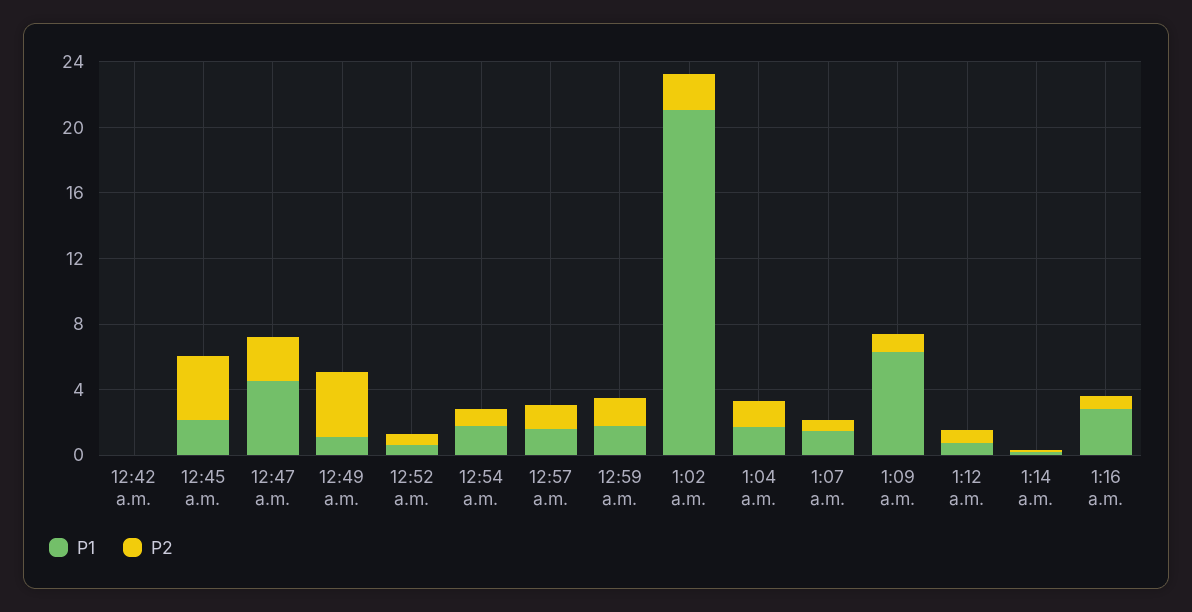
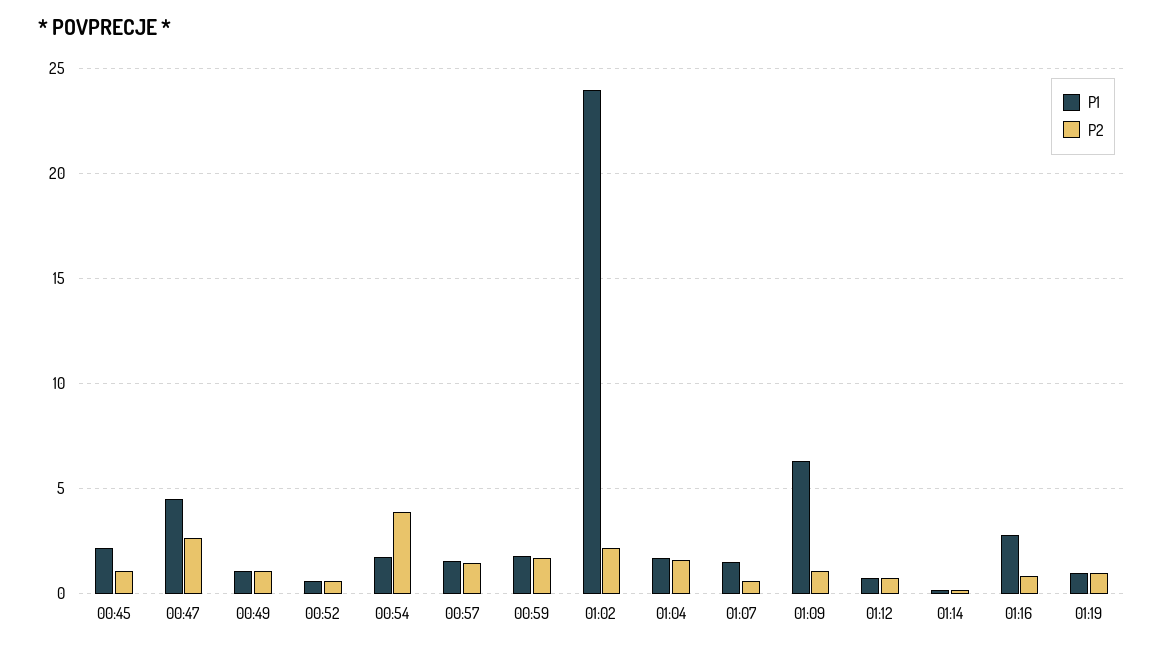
P1, 12:42 a.m.: 0 -> none
P2, 12:42 a.m.: 0 -> none
P2, 12:45 a.m.: 4 -> 1
P2, 12:49 a.m.: 4 -> 1
P2, 12:54 a.m.: 1 -> 4
P1, 1:02 a.m.: 21 -> 24
P1, 01:19: none -> 1
P2, 01:19: none -> 1

